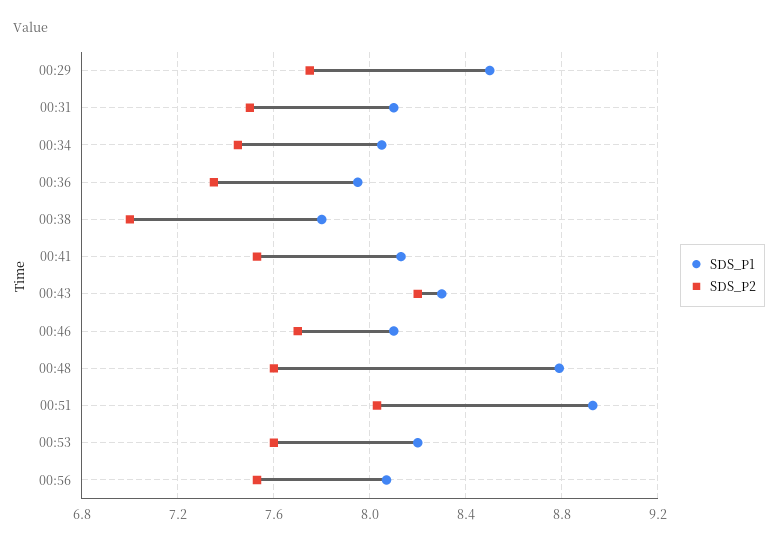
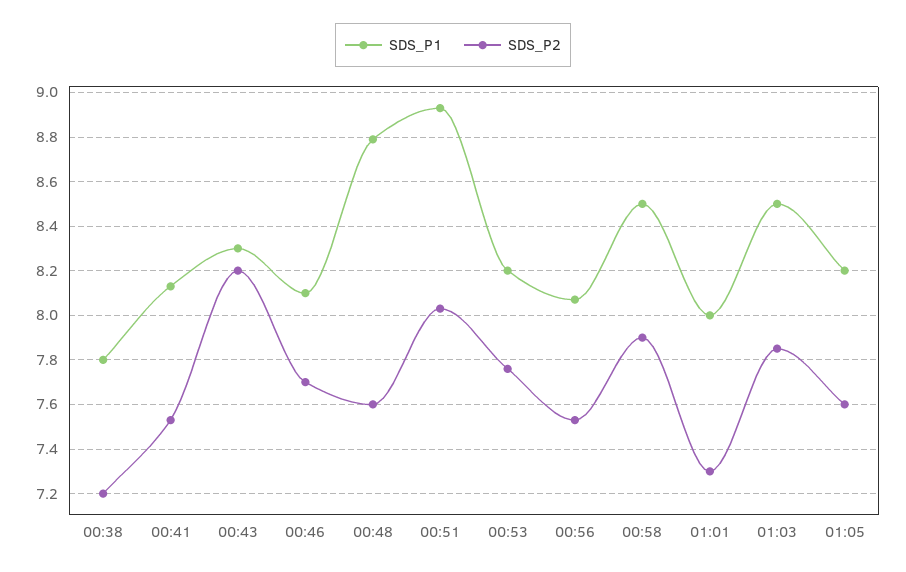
SDS_P1, 00:29: 8.5 -> none
SDS_P2, 00:29: 7.75 -> none
SDS_P1, 00:31: 8.1 -> none
SDS_P2, 00:31: 7.5 -> none
SDS_P1, 00:34: 8.05 -> none
SDS_P2, 00:34: 7.45 -> none
SDS_P1, 00:36: 7.95 -> none
SDS_P2, 00:36: 7.35 -> none
SDS_P2, 00:38: 7 -> 7.2
SDS_P2, 00:53: 7.6 -> 7.75
SDS_P1, 00:58: none -> 8.5
SDS_P2, 00:58: none -> 7.9
SDS_P1, 01:01: none -> 8
SDS_P2, 01:01: none -> 7.3
SDS_P1, 01:03: none -> 8.5
SDS_P2, 01:03: none -> 7.85
SDS_P1, 01:05: none -> 8.2
SDS_P2, 01:05: none -> 7.6

